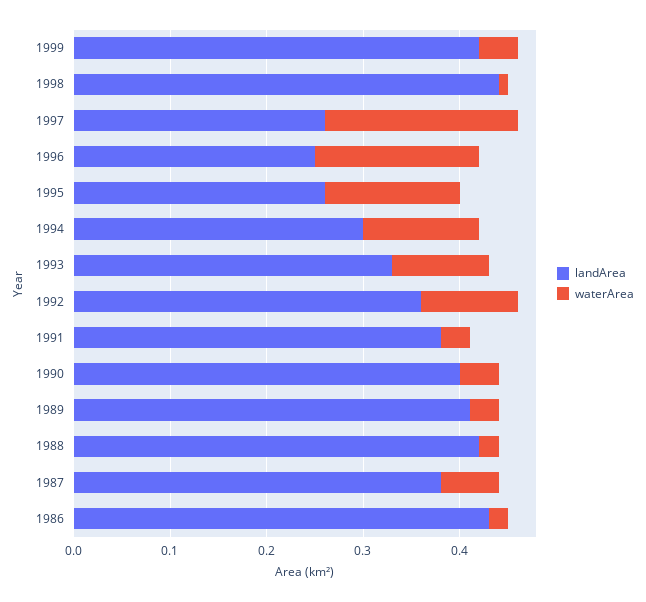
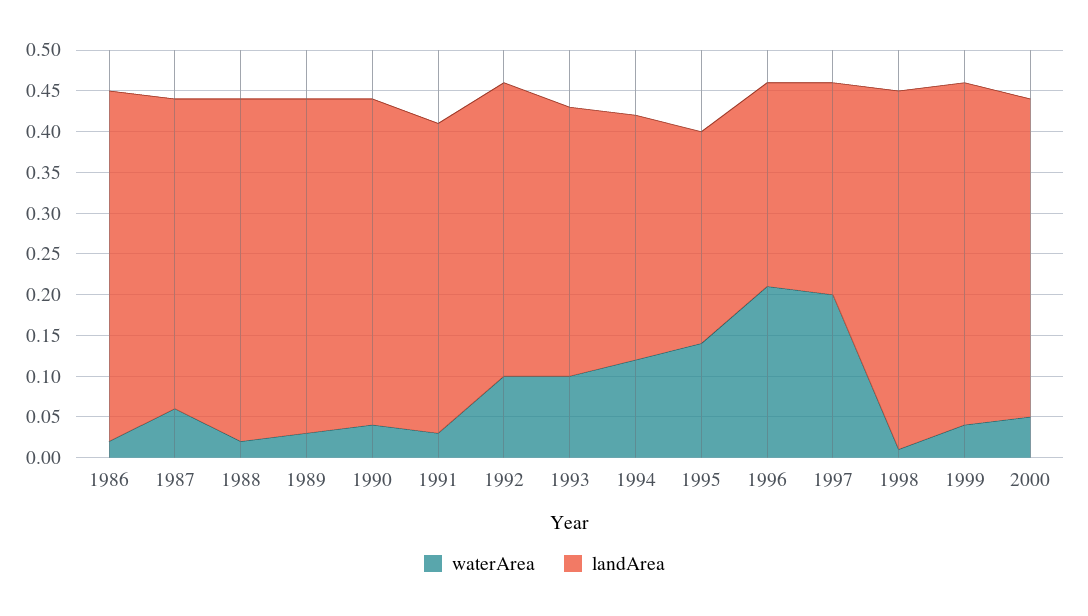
waterArea, 1996: 0.17 -> 0.21
waterArea, 2000: none -> 0.05
landArea, 2000: none -> 0.39

